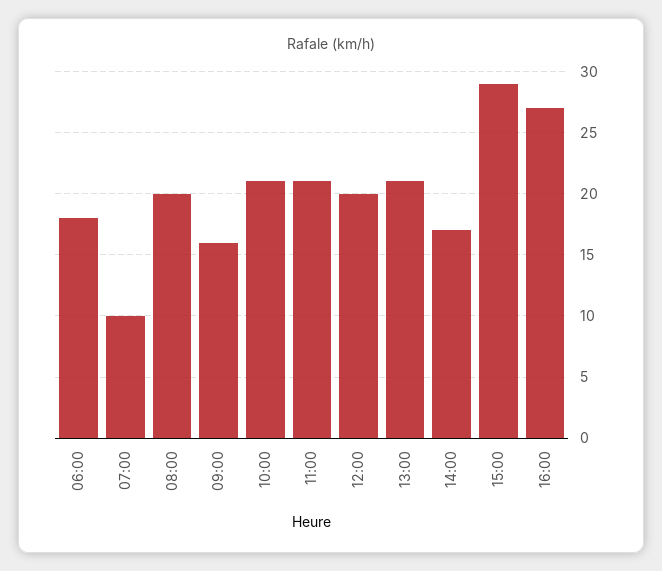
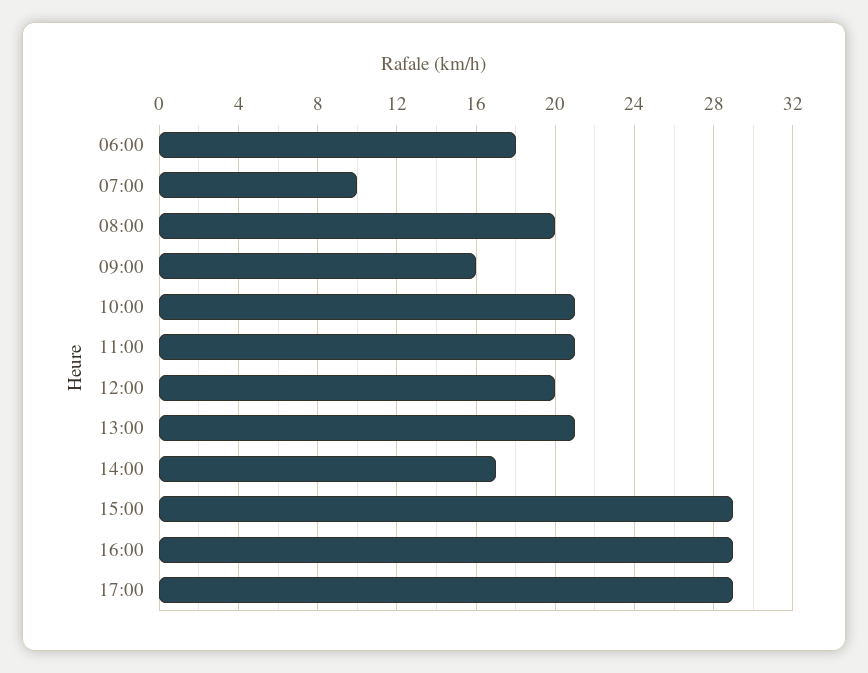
16:00: 27 -> 29
17:00: none -> 29

